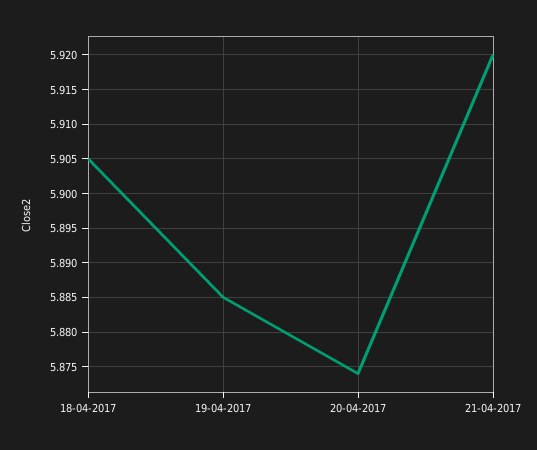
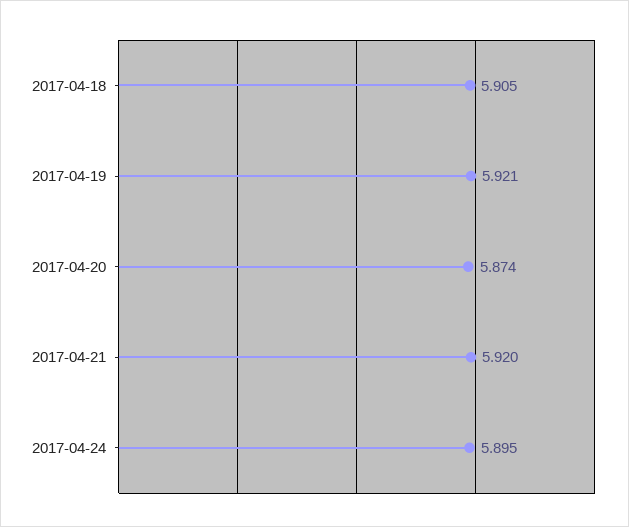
19-04-2017: 5.885 -> 5.921
2017-04-24: none -> 5.895

